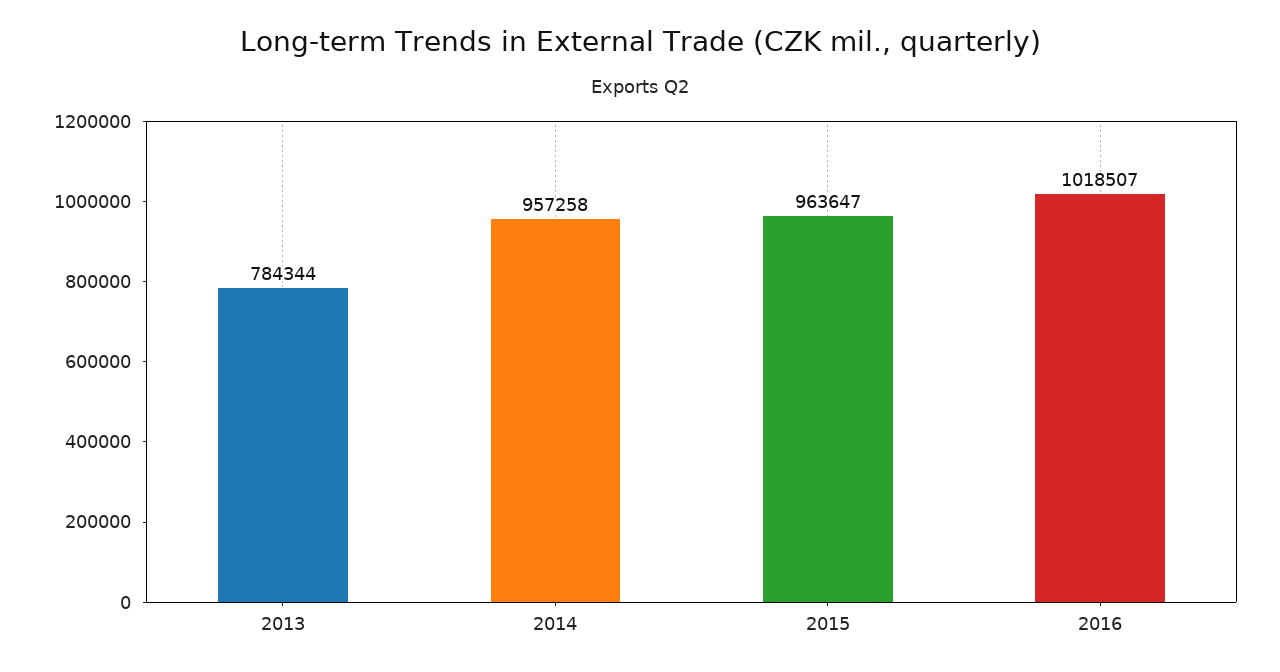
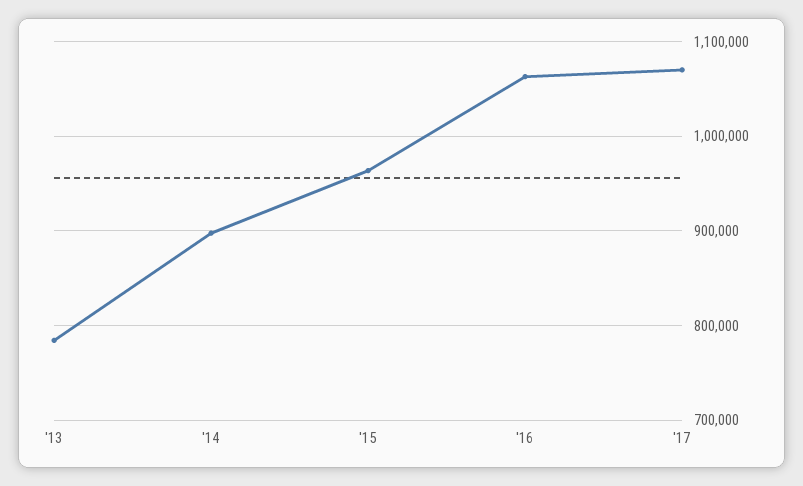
2014: 957258 -> 900000
2016: 1018507 -> 1060000
'17: none -> 1070000

